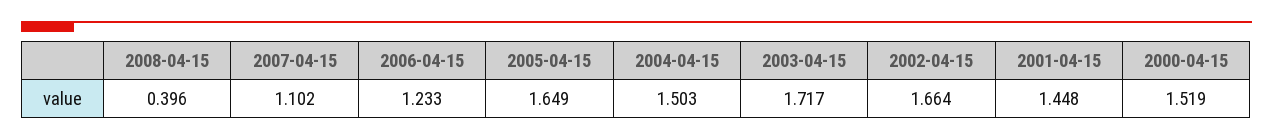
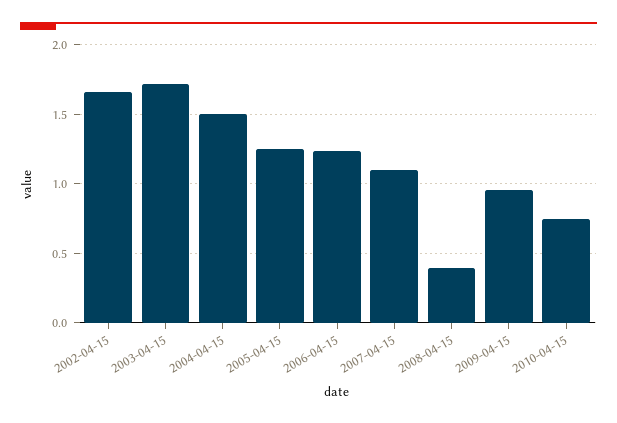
2005-04-15: 1.649 -> 1.25
2001-04-15: 1.448 -> none
2000-04-15: 1.519 -> none
2009-04-15: none -> 0.95
2010-04-15: none -> 0.75

